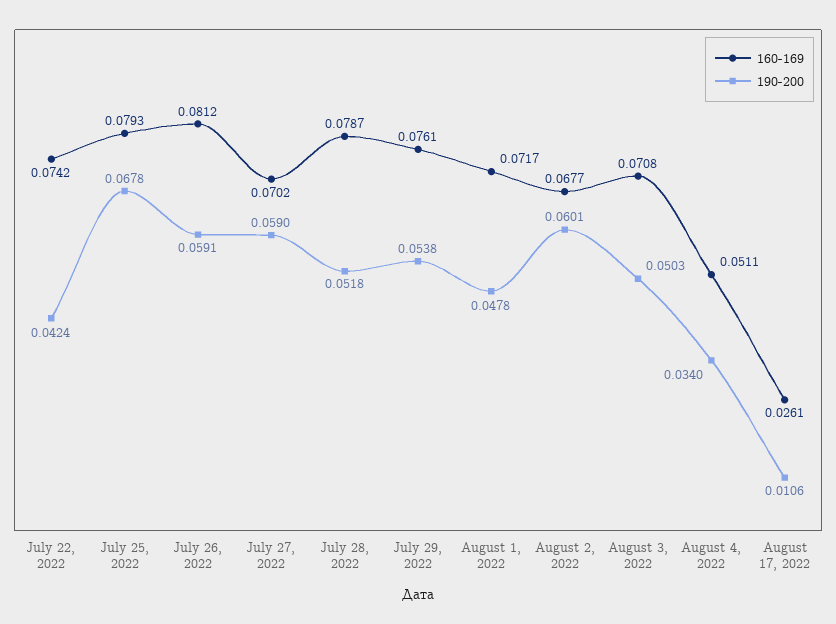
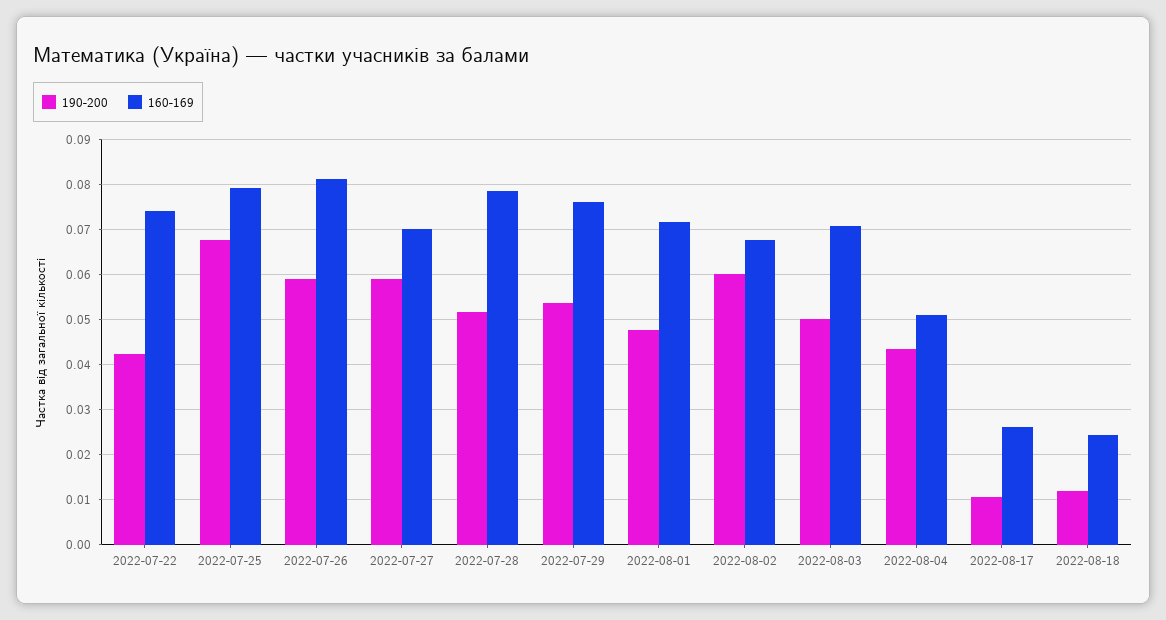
190-200, August 4, 2022: 0.034 -> 0.044
190-200, 2022-08-18: none -> 0.012
160-169, 2022-08-18: none -> 0.024

